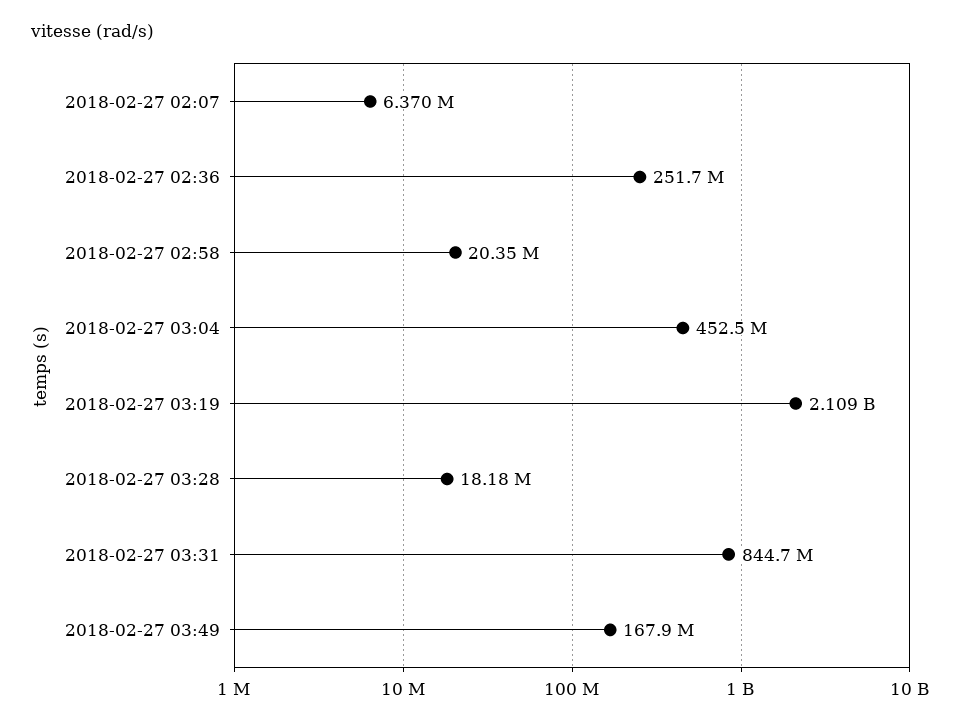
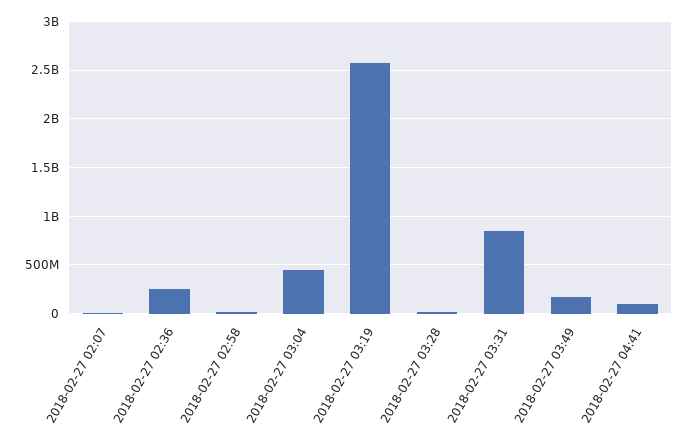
2018-02-27 03:19: 2109000000 -> 2600000000
2018-02-27 04:41: none -> 100000000

